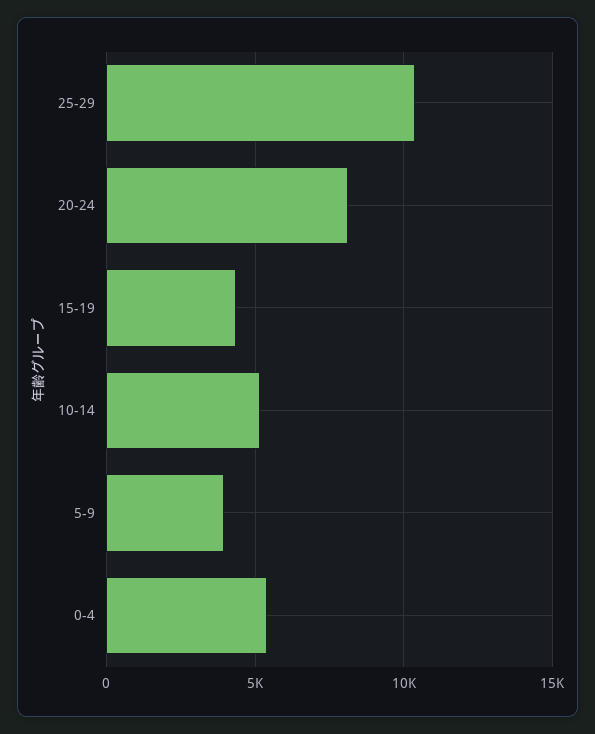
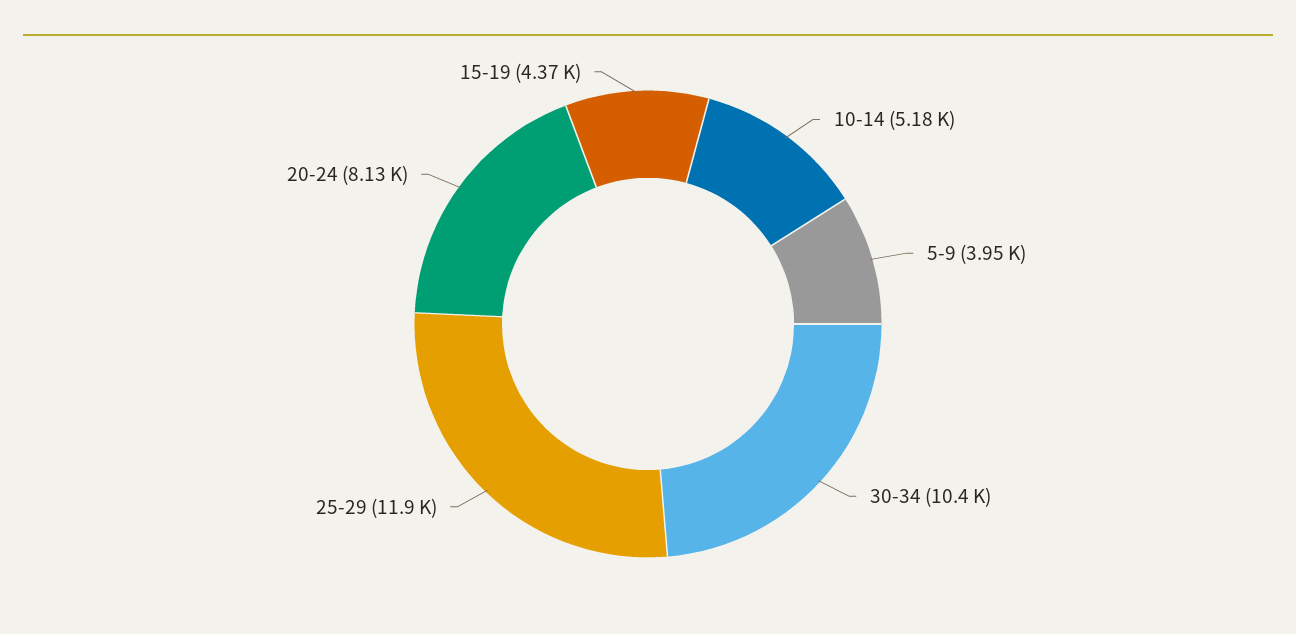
25-29: 10500 -> 11900
0-4: 5500 -> none
30-34: none -> 10400

